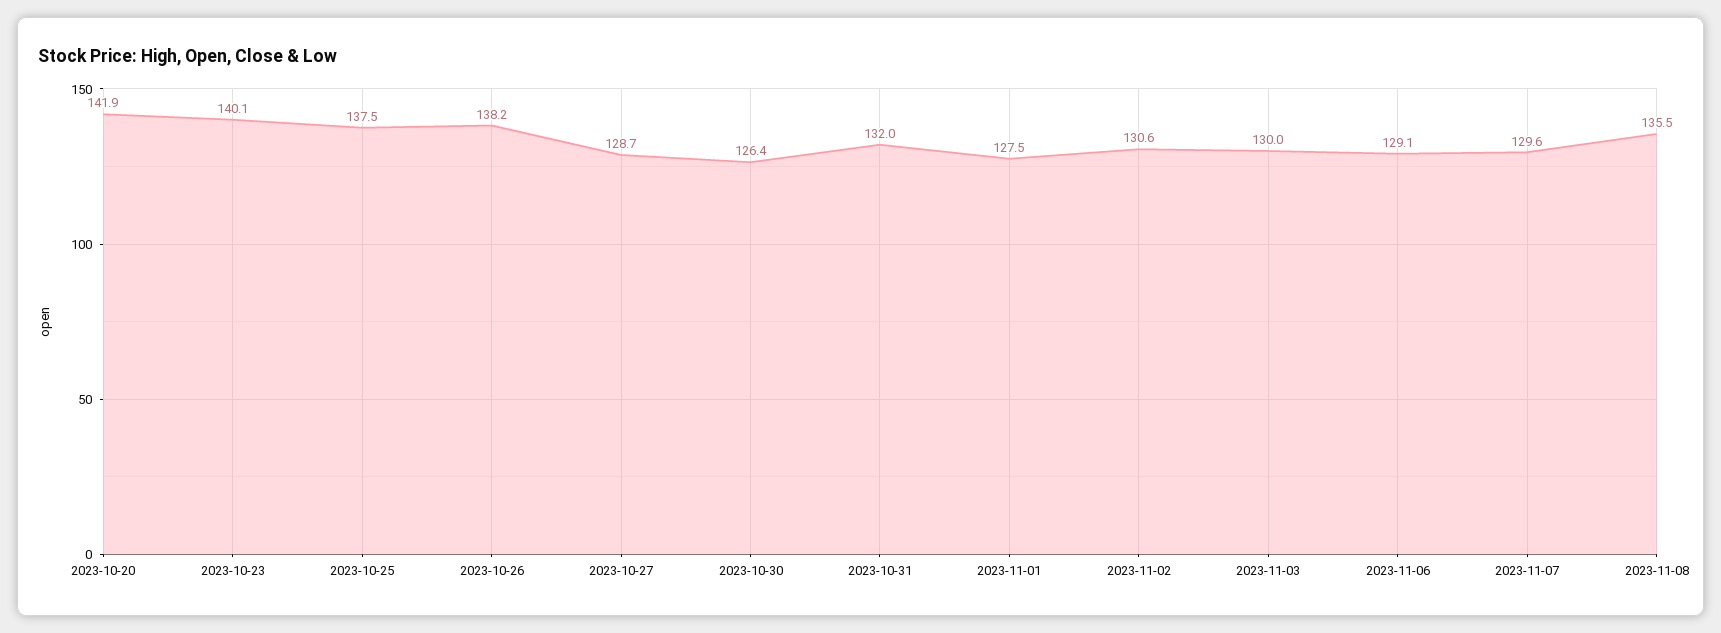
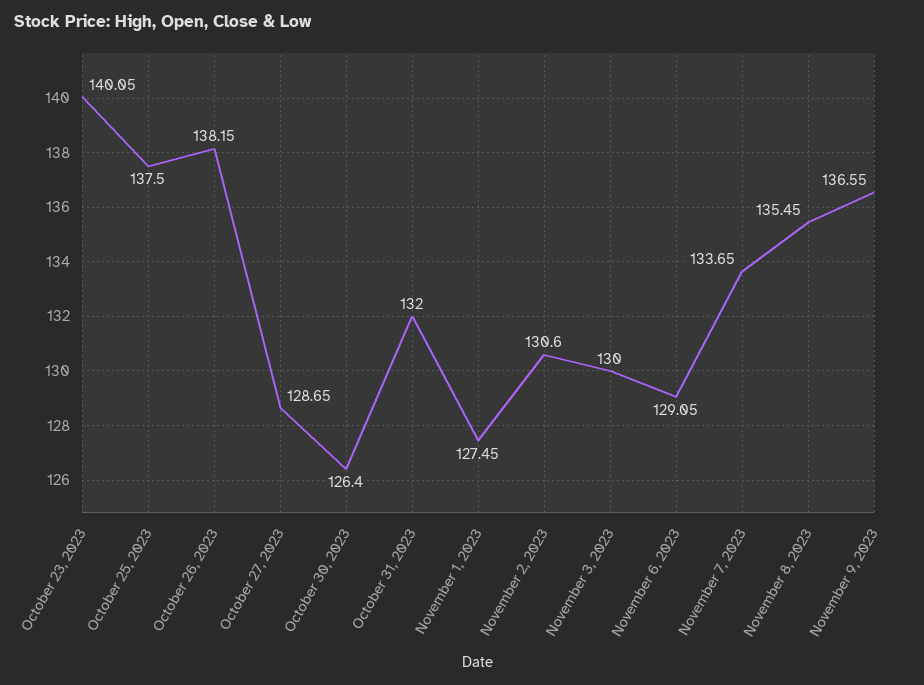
2023-10-20: 141.9 -> none
2023-11-07: 129.6 -> 133.65
November 9, 2023: none -> 136.55

